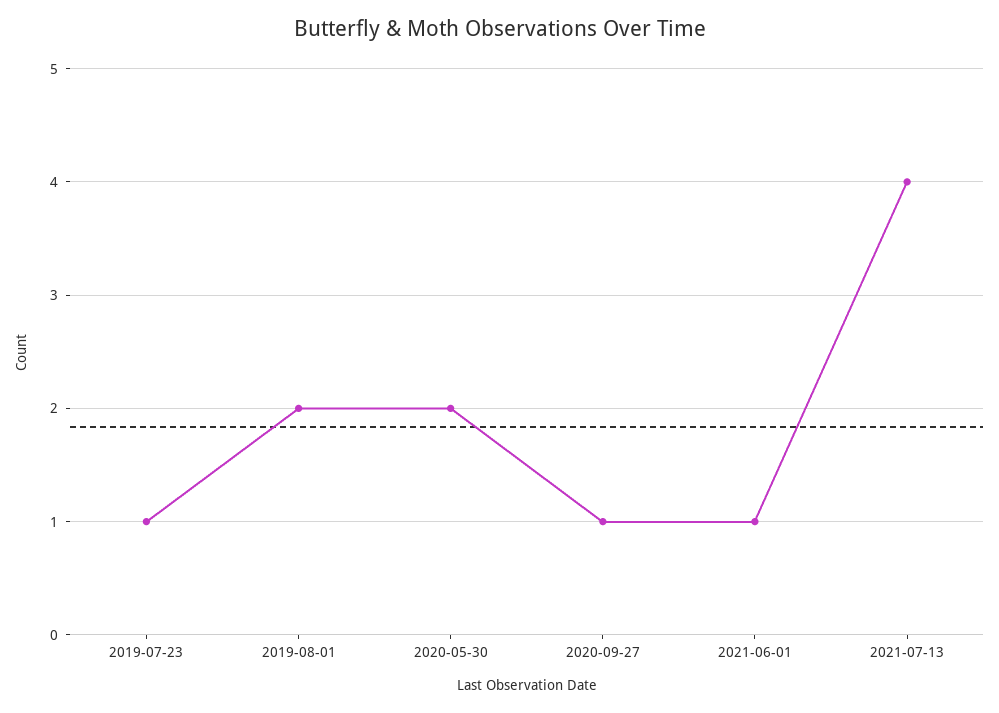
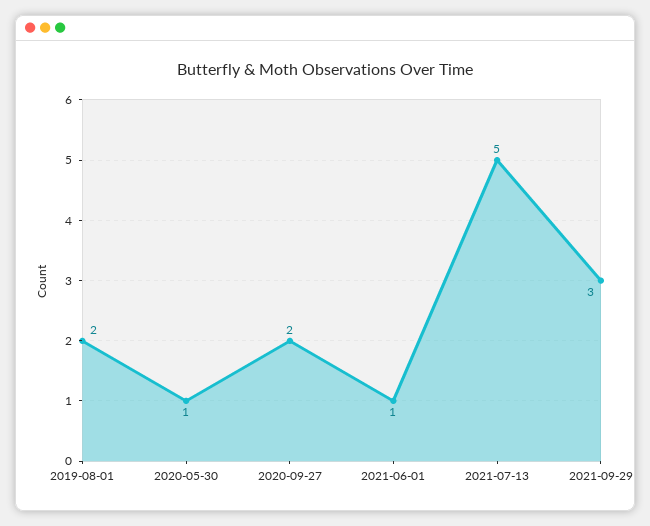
2019-07-23: 1 -> none
2020-05-30: 2 -> 1
2020-09-27: 1 -> 2
2021-07-13: 4 -> 5
2021-09-29: none -> 3

